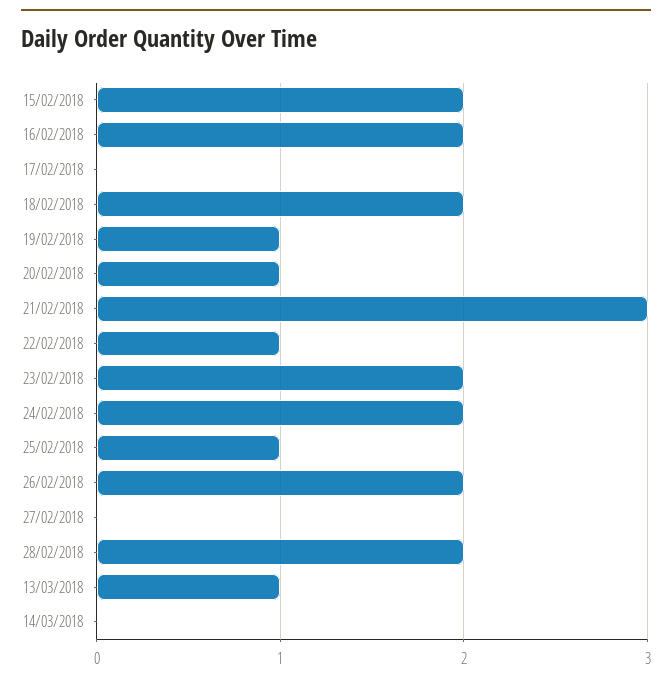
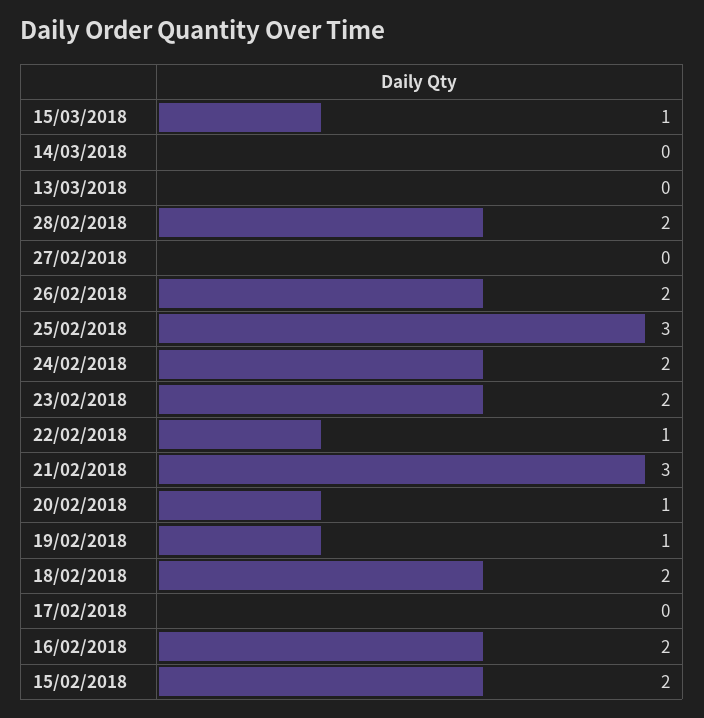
25/02/2018: 1 -> 3
13/03/2018: 1 -> 0
15/03/2018: none -> 1

